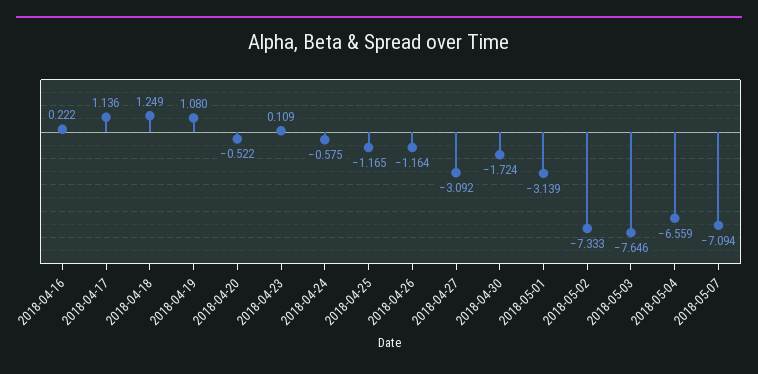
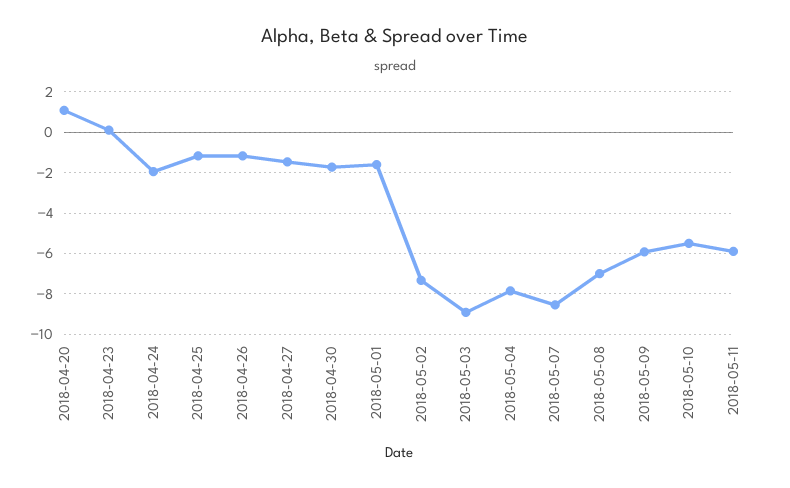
2018-04-16: 0.222 -> none
2018-04-17: 1.136 -> none
2018-04-18: 1.249 -> none
2018-04-19: 1.08 -> none
2018-04-20: -0.522 -> 1
2018-04-24: -0.575 -> -2
2018-04-27: -3.092 -> -1.5
2018-05-01: -3.139 -> -1.5
2018-05-03: -7.646 -> -9
2018-05-04: -6.559 -> -8
2018-05-07: -7.094 -> -8.5
2018-05-08: none -> -7
2018-05-09: none -> -6
2018-05-10: none -> -5.5
2018-05-11: none -> -6

